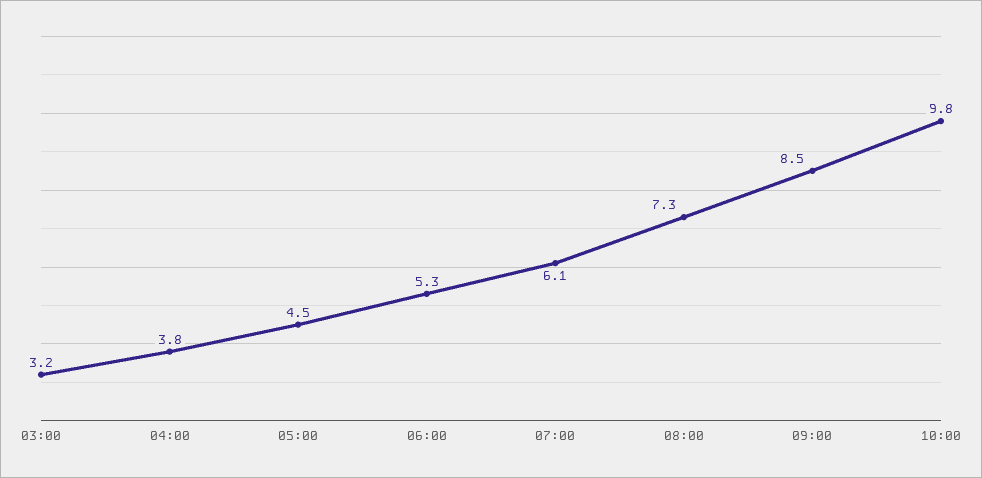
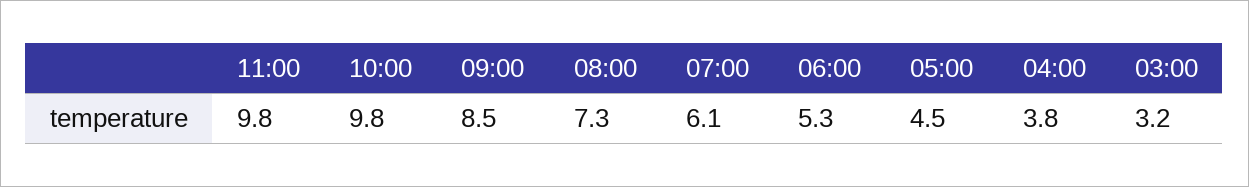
11:00: none -> 9.8

